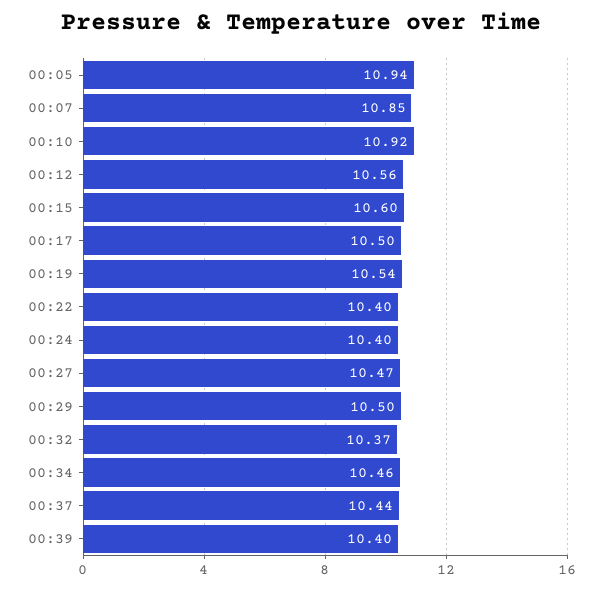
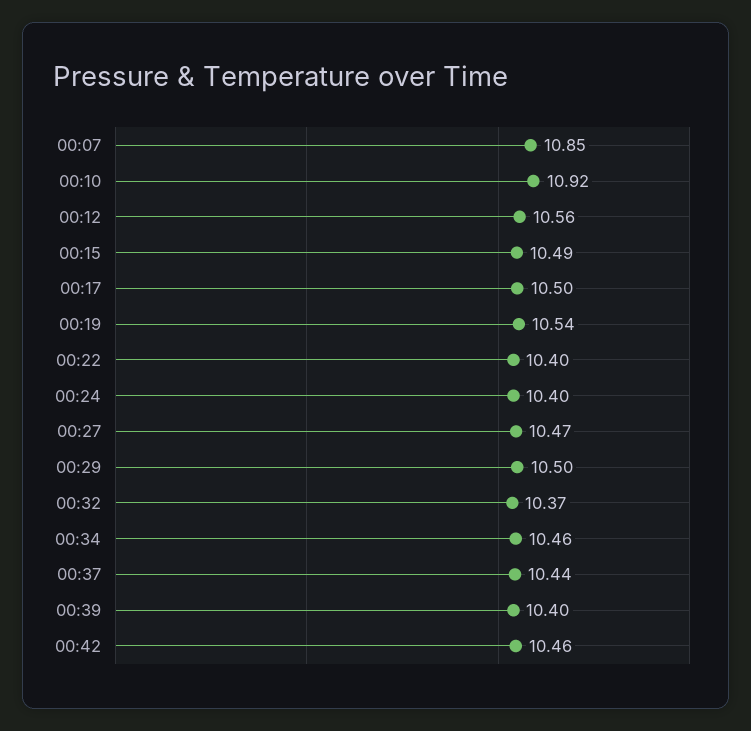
00:05: 10.94 -> none
00:15: 10.6 -> 10.49
00:42: none -> 10.46

